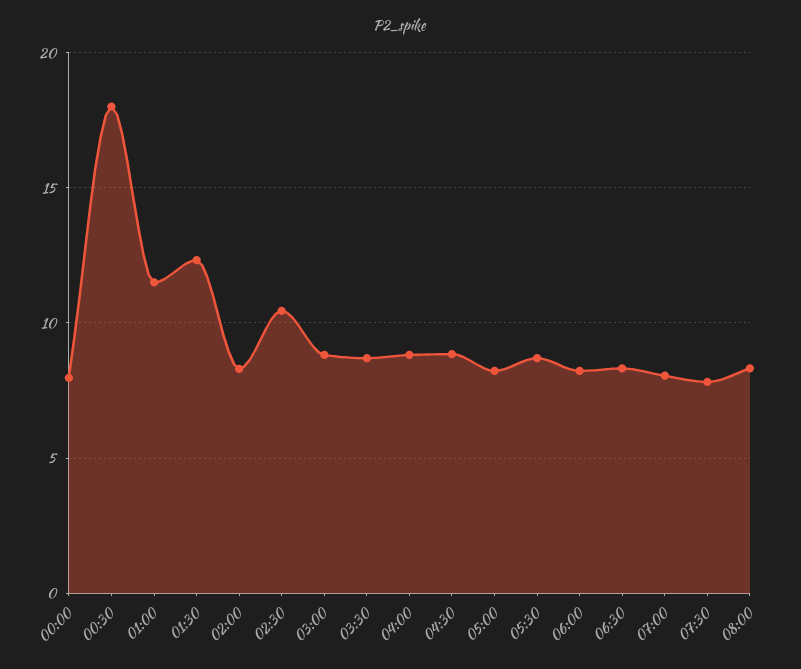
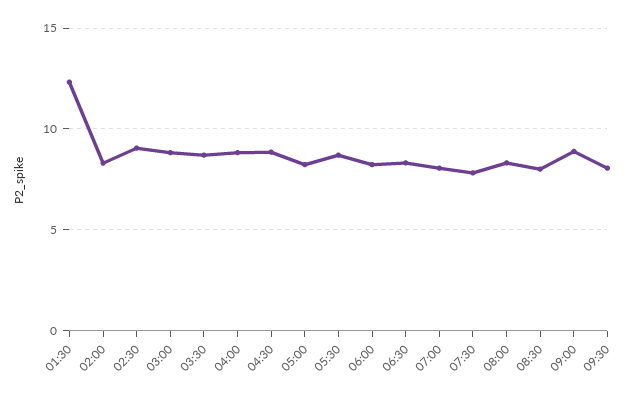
00:00: 8 -> none
00:30: 18 -> none
01:00: 11.5 -> none
02:30: 10.5 -> 9
08:30: none -> 8
09:00: none -> 9
09:30: none -> 8

